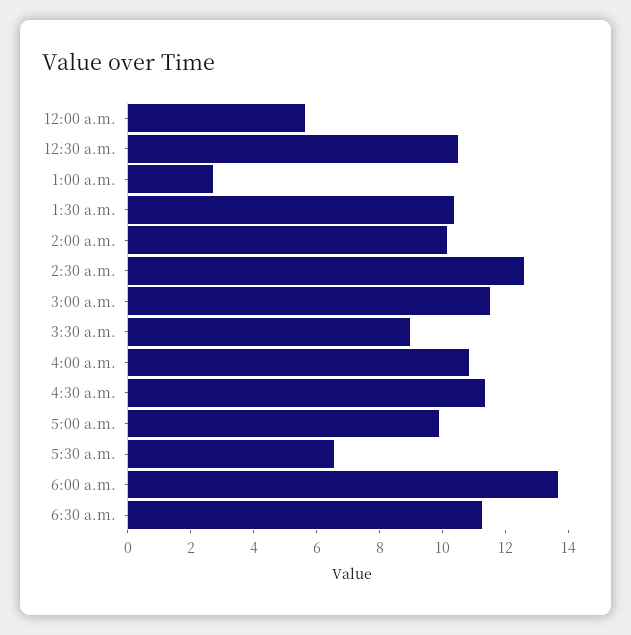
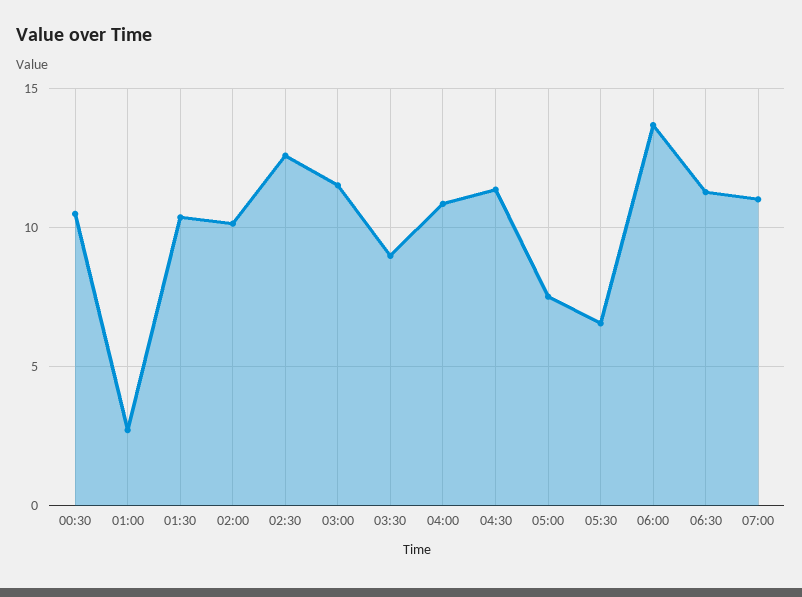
12:00 a.m.: 5.5 -> none
5:00 a.m.: 10 -> 7.5
07:00: none -> 11

